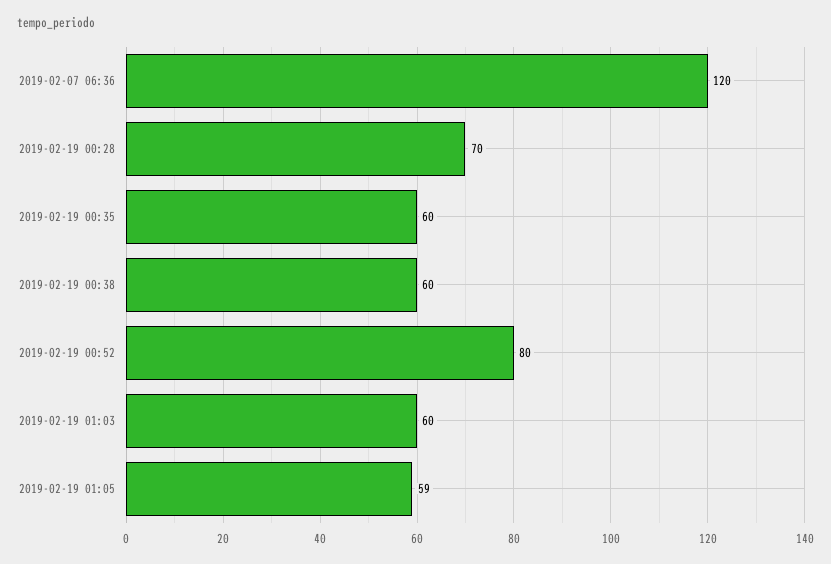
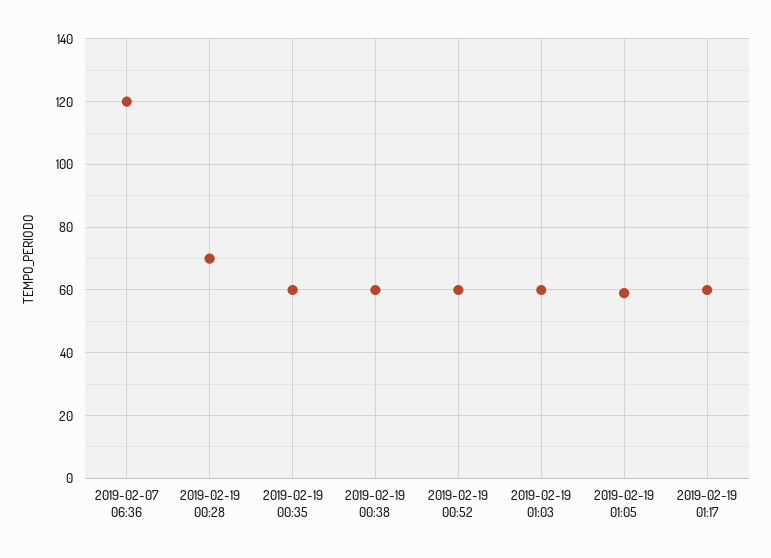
2019-02-19 00:52: 80 -> 60
2019-02-19 01:17: none -> 60

